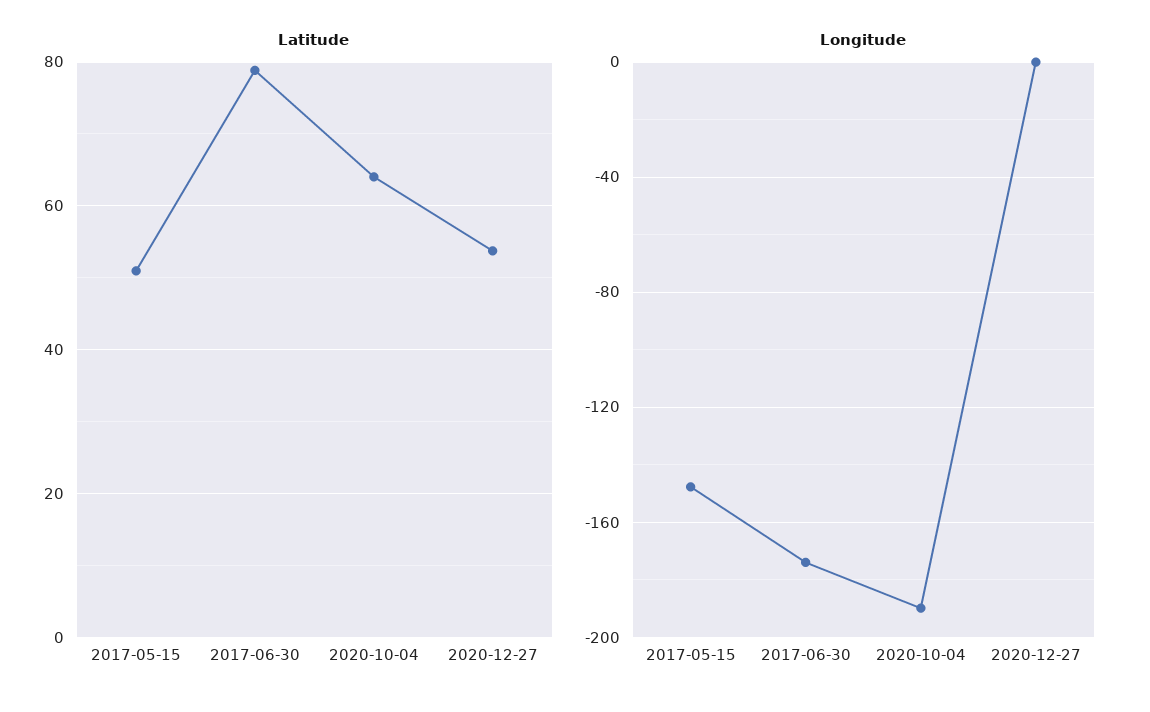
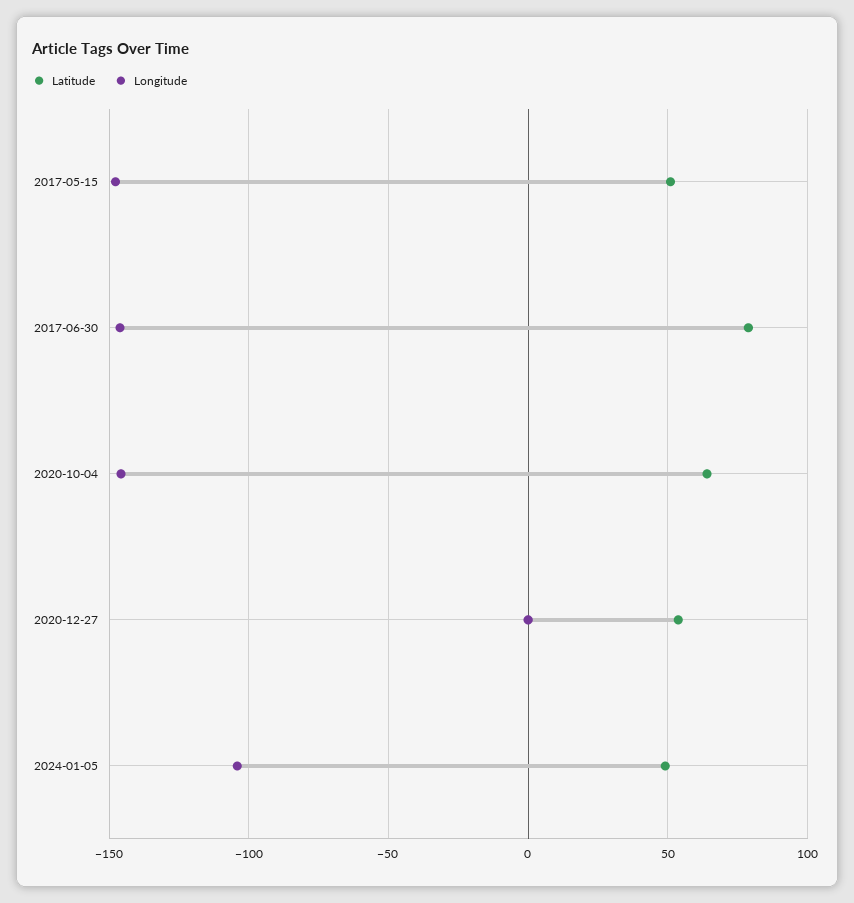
Longitude, 2017-06-30: -175 -> -145
Longitude, 2020-10-04: -190 -> -145
Latitude, 2024-01-05: none -> 50
Longitude, 2024-01-05: none -> -105

